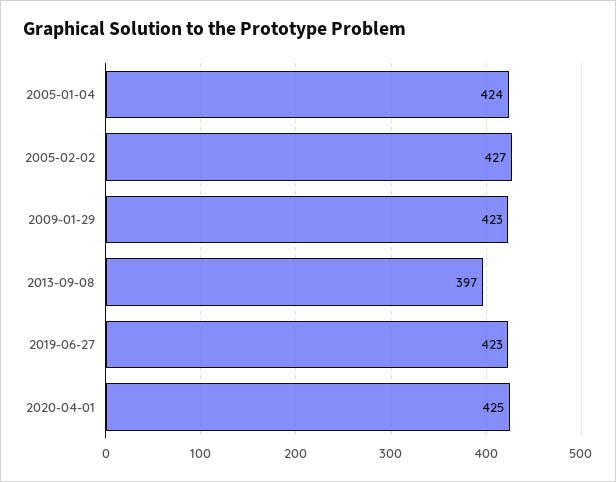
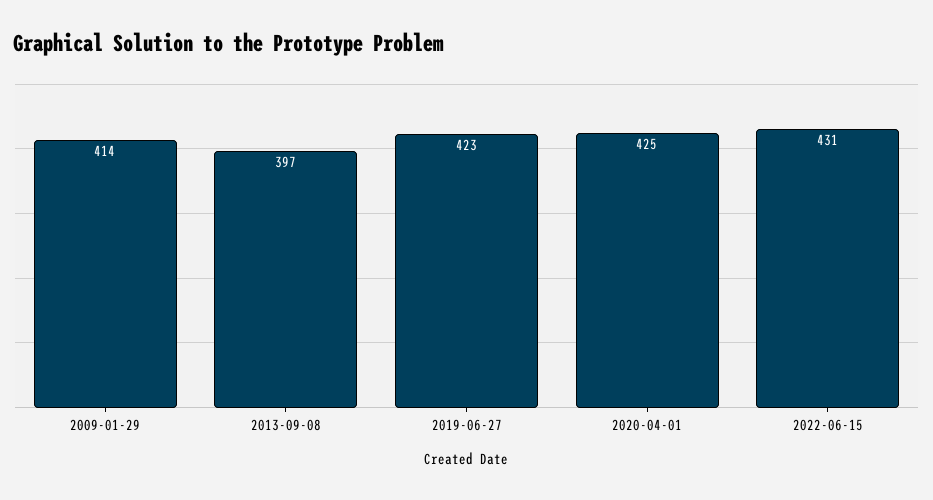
2005-01-04: 424 -> none
2005-02-02: 427 -> none
2009-01-29: 423 -> 414
2022-06-15: none -> 431

